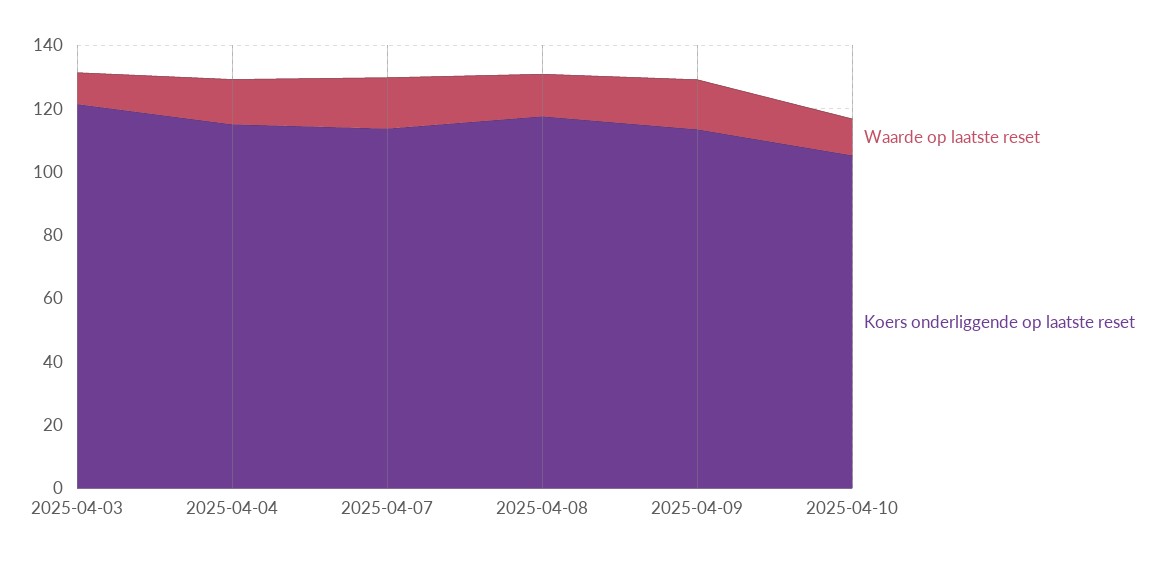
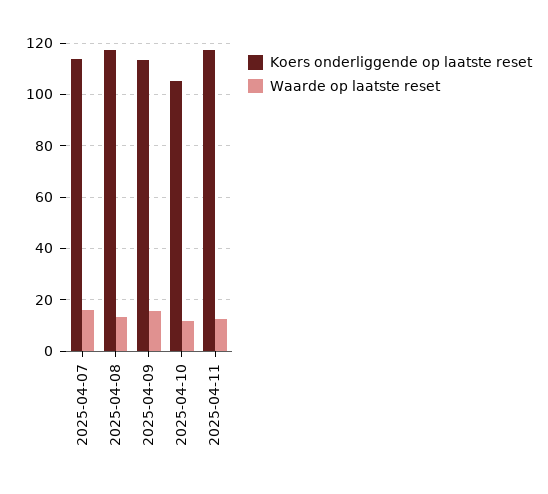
Waarde op laatste reset, 2025-04-03: 10 -> none
Koers onderliggende op laatste reset, 2025-04-03: 120 -> none
Waarde op laatste reset, 2025-04-04: 15 -> none
Koers onderliggende op laatste reset, 2025-04-04: 115 -> none
Koers onderliggende op laatste reset, 2025-04-11: none -> 117.5
Waarde op laatste reset, 2025-04-11: none -> 12.5

